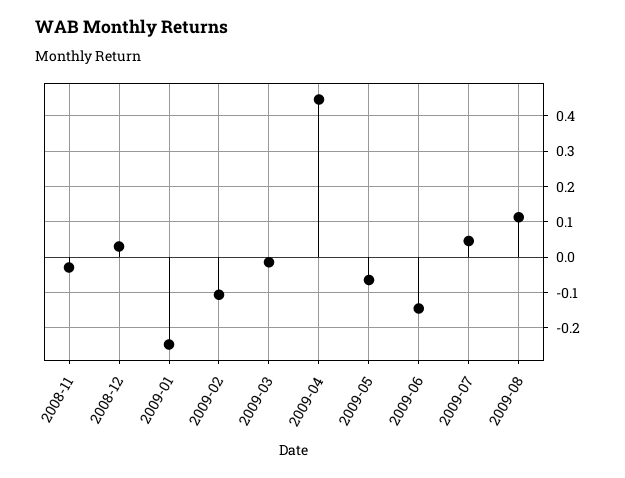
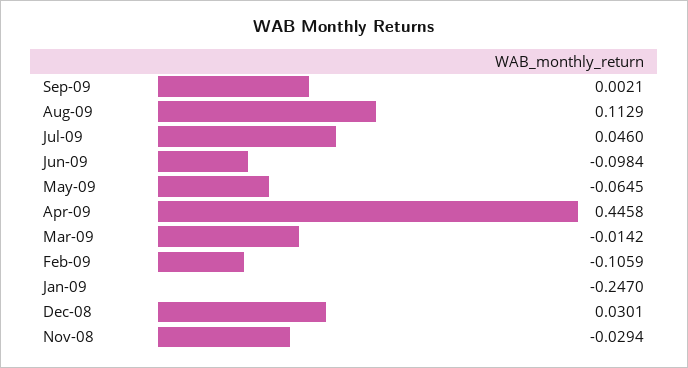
2009-06: -0.14 -> -0.0984
Sep-09: none -> 0.0021

